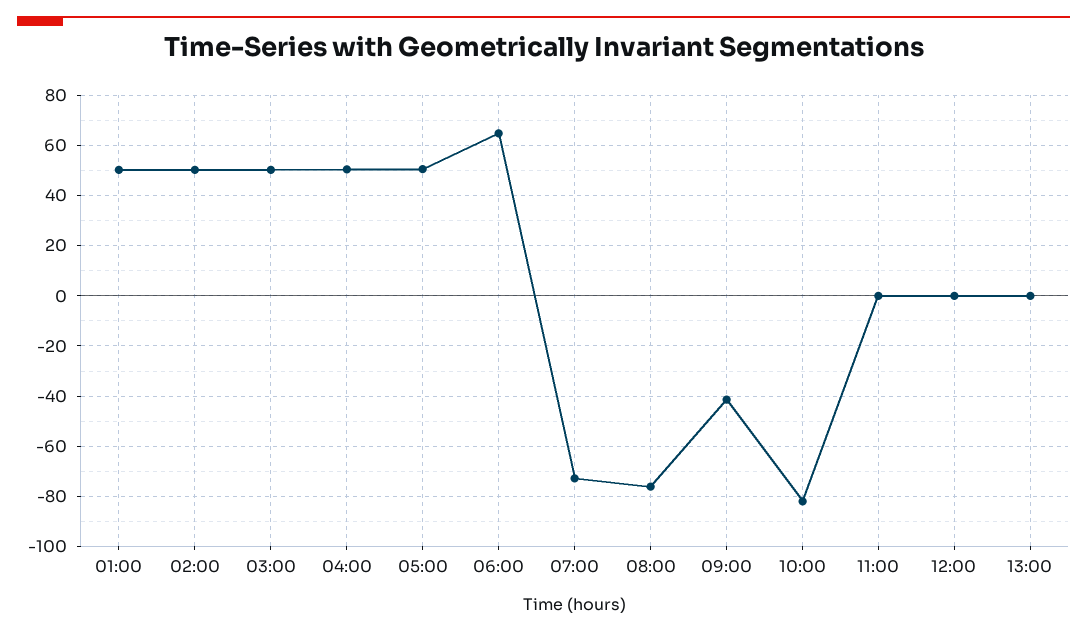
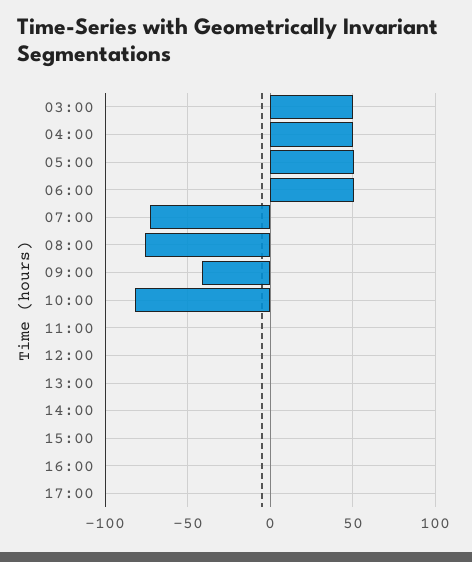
01:00: 50 -> none
02:00: 50 -> none
06:00: 65 -> 50
14:00: none -> 0
15:00: none -> 0
16:00: none -> 0
17:00: none -> 0

